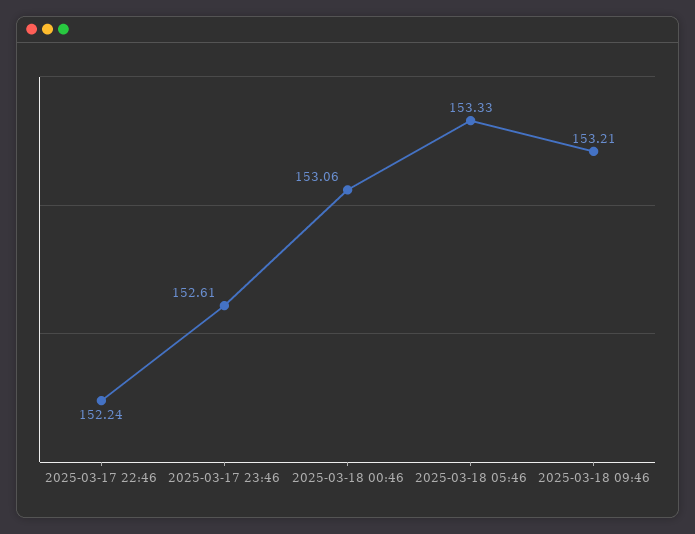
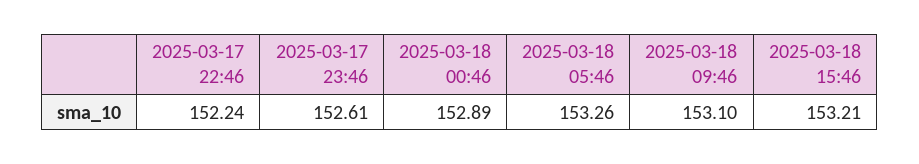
2025-03-18 00:46: 153.06 -> 152.89
2025-03-18 05:46: 153.33 -> 153.26
2025-03-18 09:46: 153.21 -> 153.1
2025-03-18 15:46: none -> 153.21

